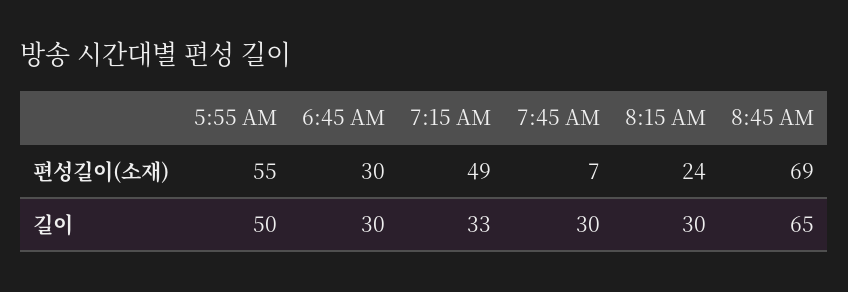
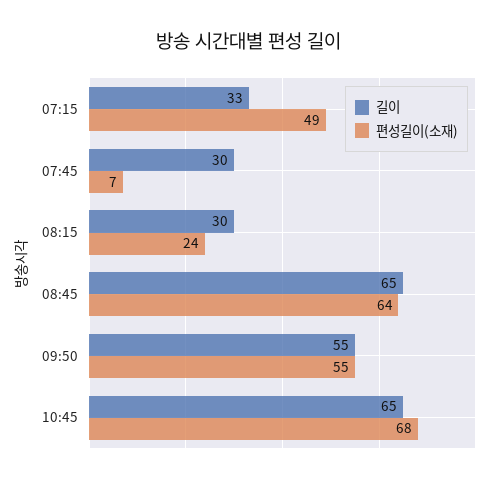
편성길이(소재), 5:55 AM: 55 -> none
편성길이(소재), 6:45 AM: 30 -> none
편성길이(소재), 8:45 AM: 69 -> 64
길이, 5:55 AM: 50 -> none
길이, 6:45 AM: 30 -> none
길이, 09:50: none -> 55
편성길이(소재), 09:50: none -> 55
길이, 10:45: none -> 65
편성길이(소재), 10:45: none -> 68

